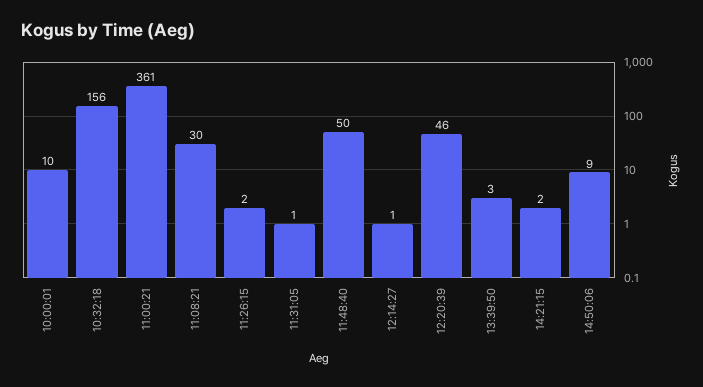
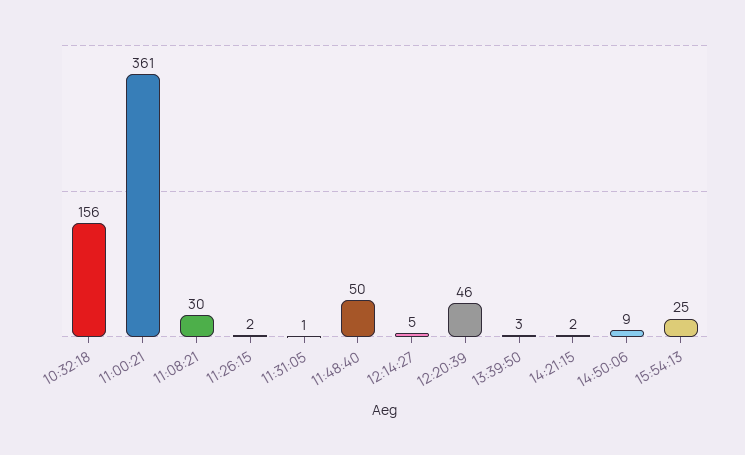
10:00:01: 10 -> none
12:14:27: 1 -> 5
15:54:13: none -> 25

